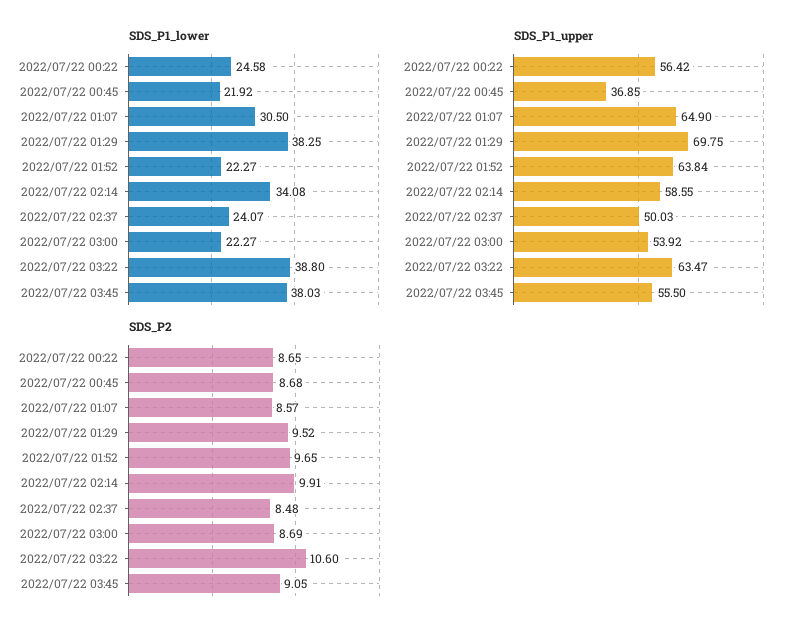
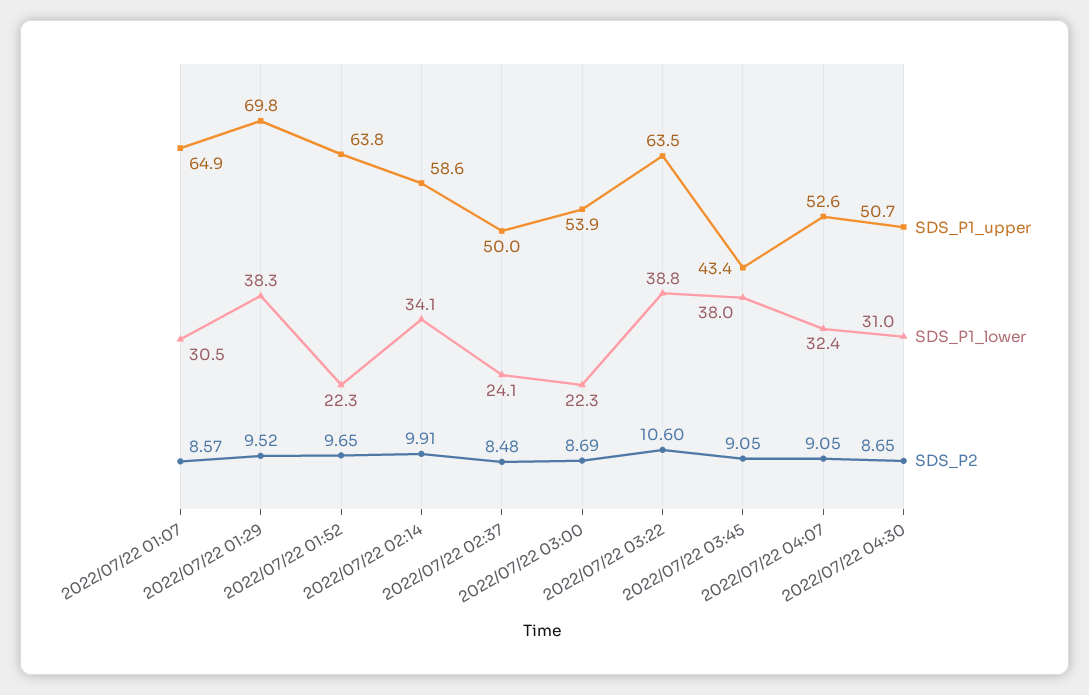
SDS_P1_lower, 2022/07/22 00:22: 24.58 -> none
SDS_P1_lower, 2022/07/22 00:45: 21.92 -> none
SDS_P1_upper, 2022/07/22 00:22: 56.42 -> none
SDS_P1_upper, 2022/07/22 00:45: 36.85 -> none
SDS_P1_upper, 2022/07/22 03:45: 55.5 -> 43.4
SDS_P2, 2022/07/22 00:22: 8.65 -> none
SDS_P2, 2022/07/22 00:45: 8.68 -> none
SDS_P1_upper, 2022/07/22 04:07: none -> 52.6
SDS_P1_lower, 2022/07/22 04:07: none -> 32.4
SDS_P2, 2022/07/22 04:07: none -> 9.05
SDS_P1_upper, 2022/07/22 04:30: none -> 50.7
SDS_P1_lower, 2022/07/22 04:30: none -> 31
SDS_P2, 2022/07/22 04:30: none -> 8.65

